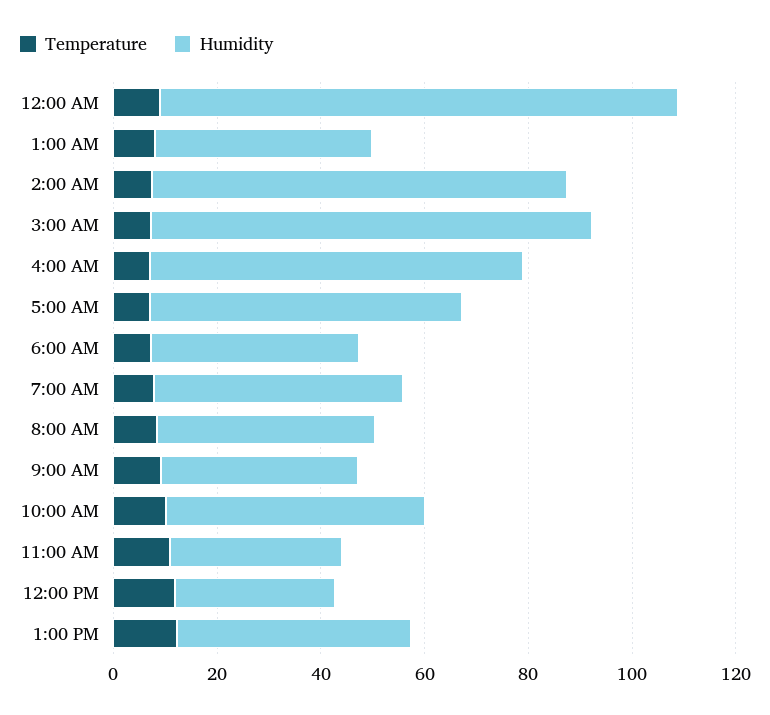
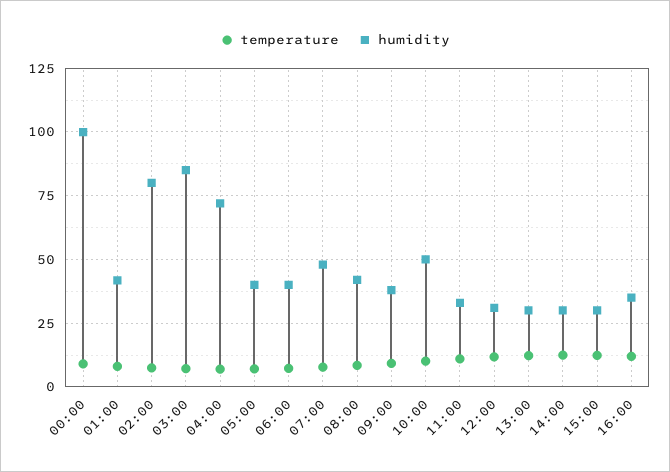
Humidity, 5:00 AM: 60 -> 40
Humidity, 1:00 PM: 45 -> 30
Temperature, 14:00: none -> 12.5
Humidity, 14:00: none -> 30
Temperature, 15:00: none -> 12.5
Humidity, 15:00: none -> 30
Temperature, 16:00: none -> 12.5
Humidity, 16:00: none -> 35

